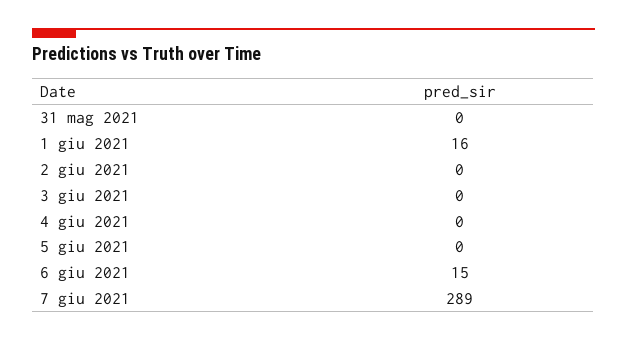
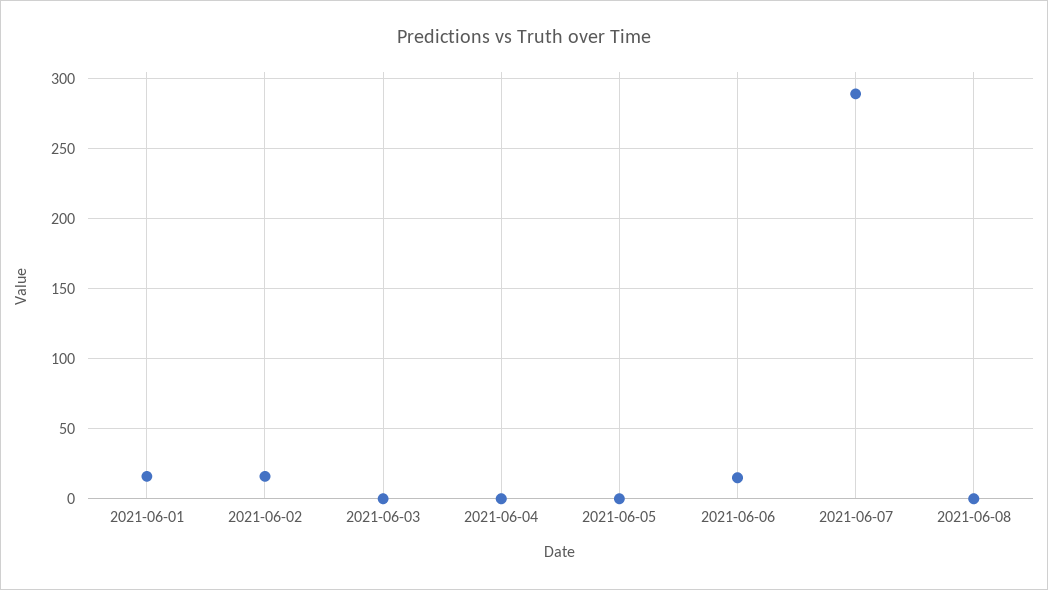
31 mag 2021: 0 -> none
2 giu 2021: 0 -> 15
2021-06-08: none -> 0

